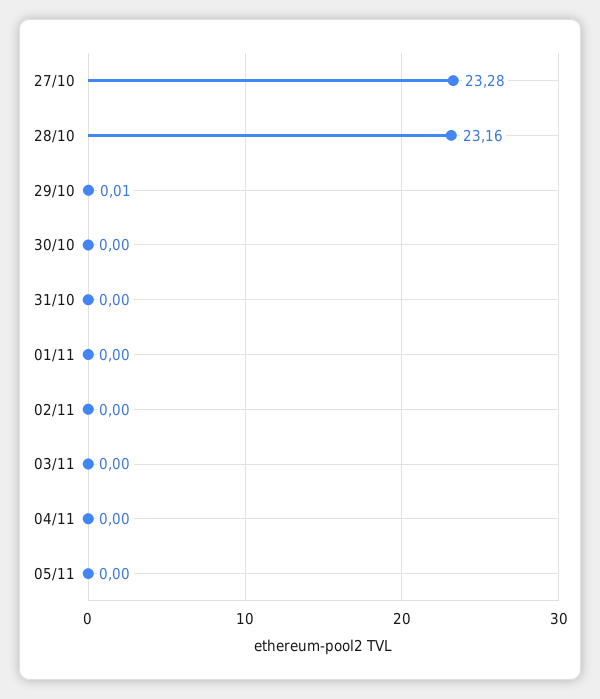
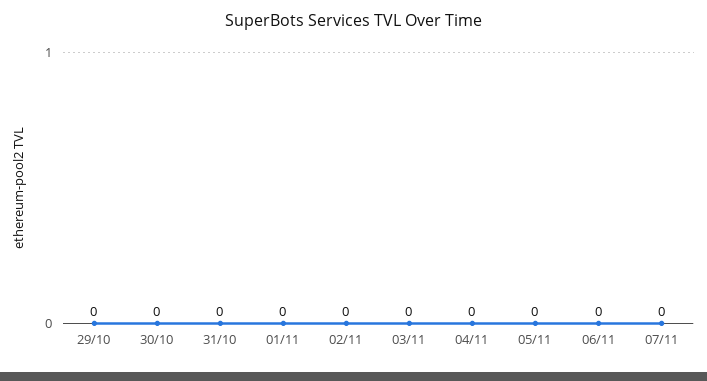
27/10: 23.28 -> none
28/10: 23.16 -> none
29/10: 0.01 -> 0
06/11: none -> 0
07/11: none -> 0

